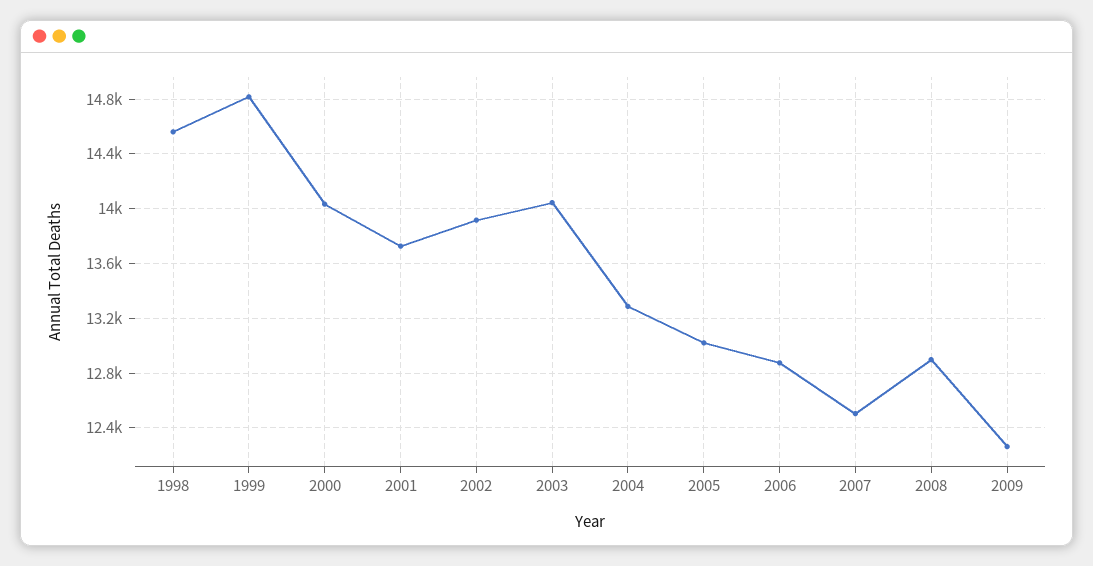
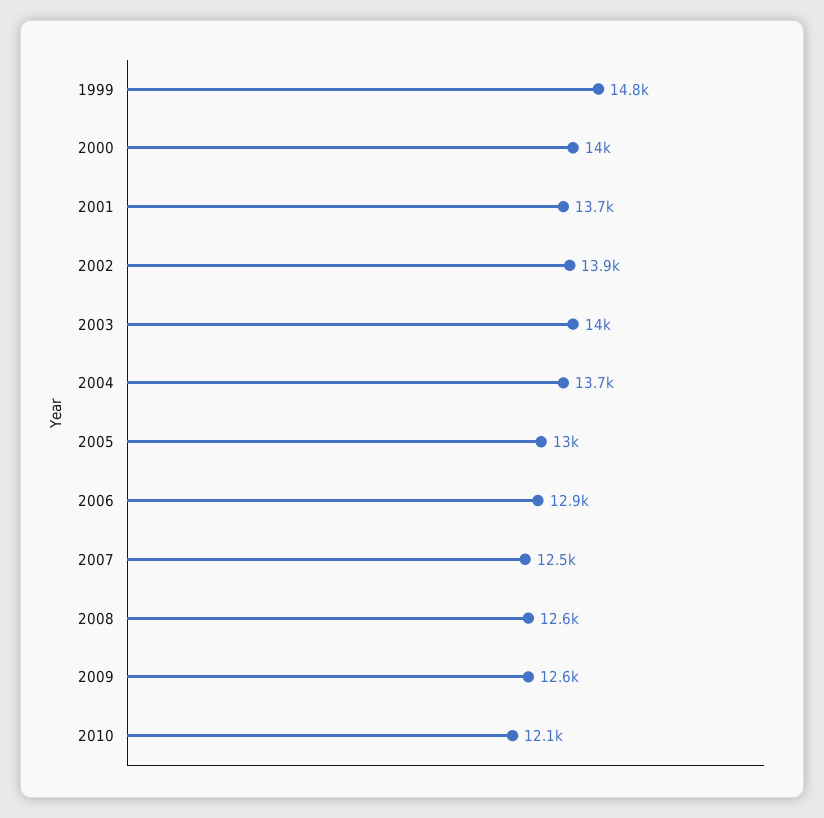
1998: 14550 -> none
2004: 13300 -> 13700
2008: 12900 -> 12600
2009: 12250 -> 12600
2010: none -> 12100

